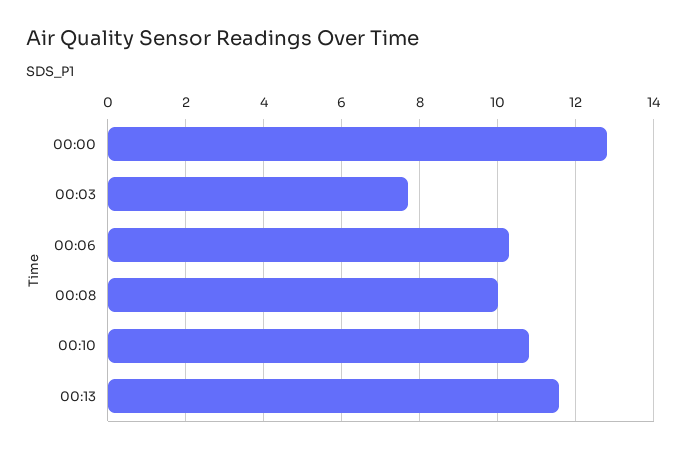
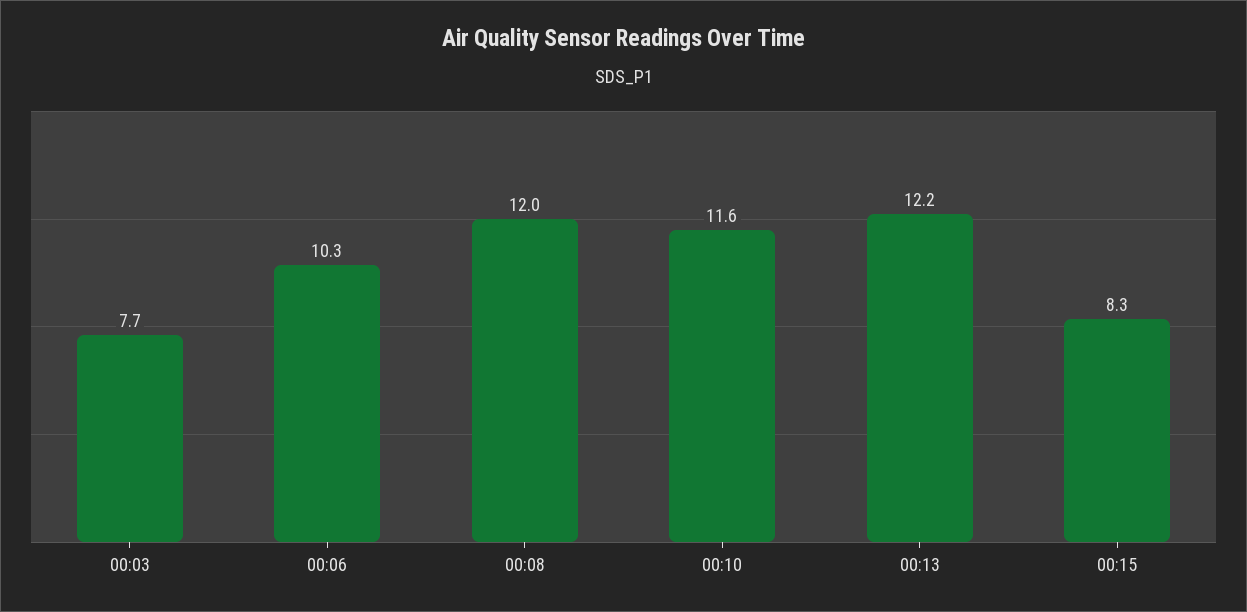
00:00: 12.8 -> none
00:08: 10 -> 12
00:10: 10.8 -> 11.6
00:13: 11.6 -> 12.2
00:15: none -> 8.3

